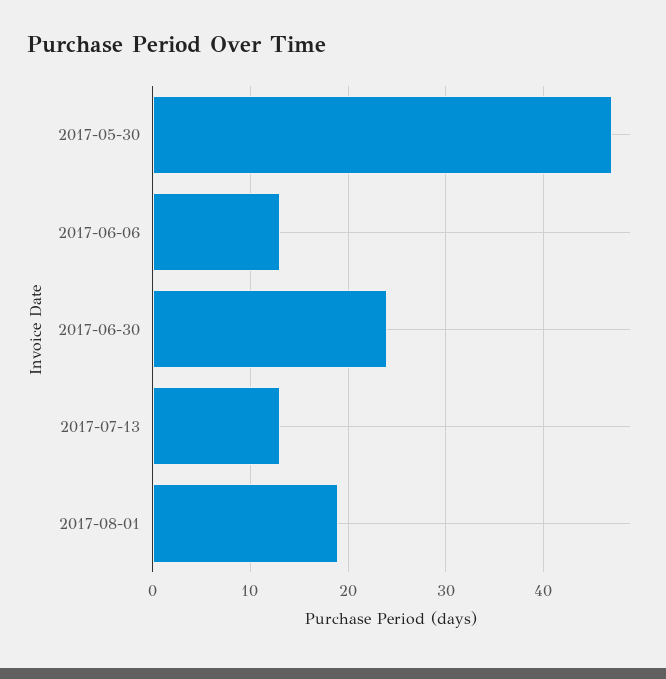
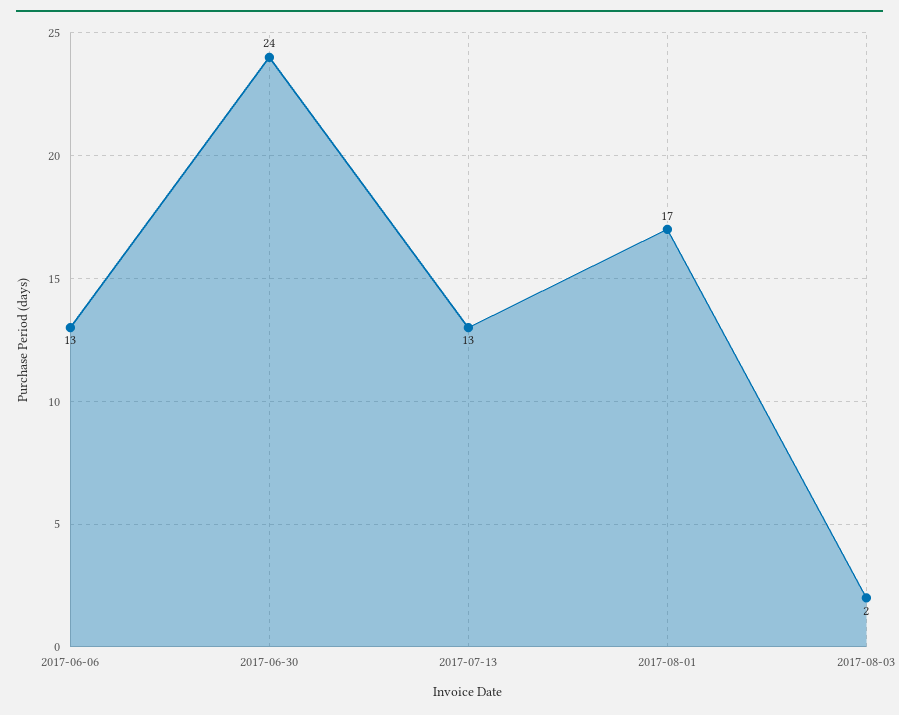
2017-05-30: 47 -> none
2017-08-01: 19 -> 17
2017-08-03: none -> 2

